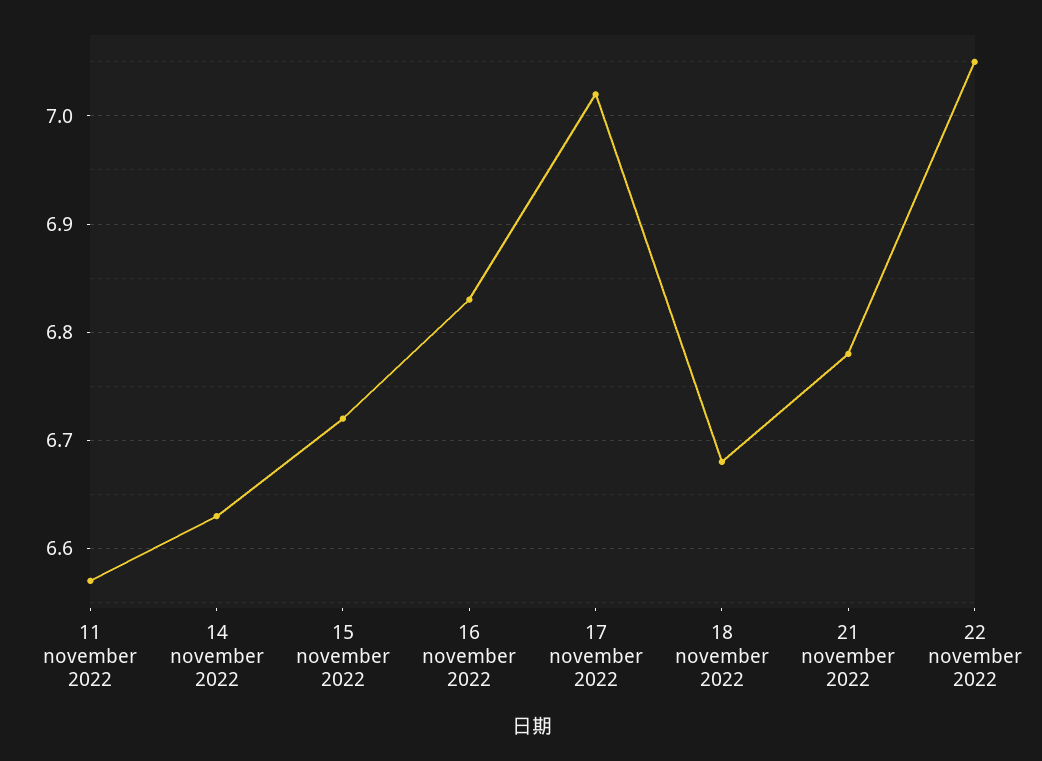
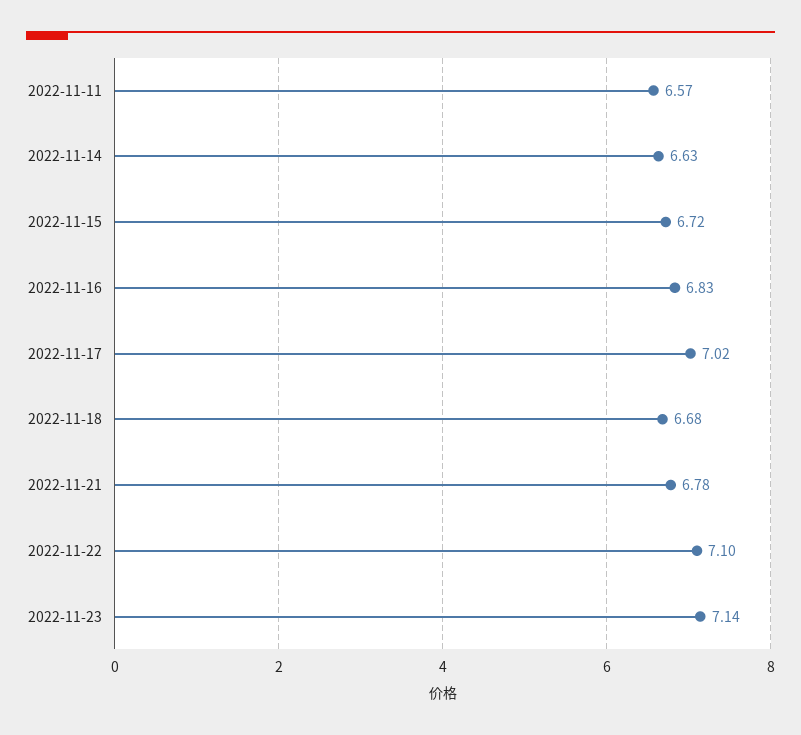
22 november 2022: 7.05 -> 7.1
2022-11-23: none -> 7.14

